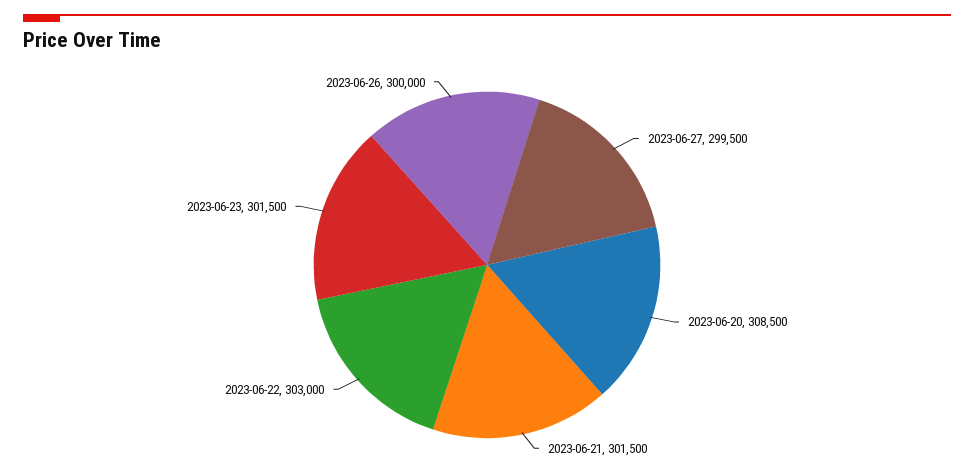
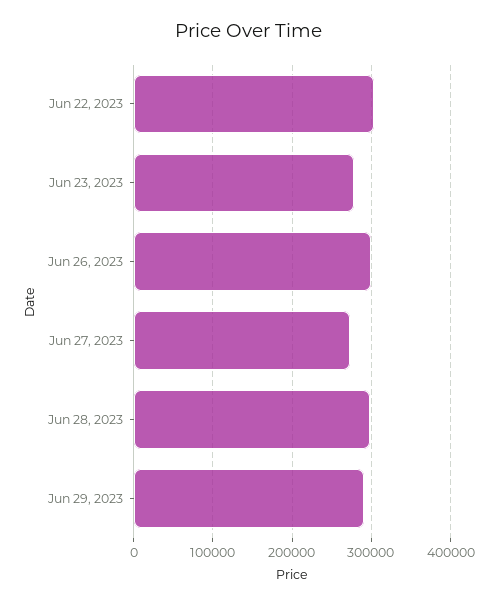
2023-06-27: 299500 -> 270000
2023-06-20: 308500 -> none
2023-06-21: 301500 -> none
2023-06-23: 301500 -> 280000
Jun 28, 2023: none -> 300000
Jun 29, 2023: none -> 290000

